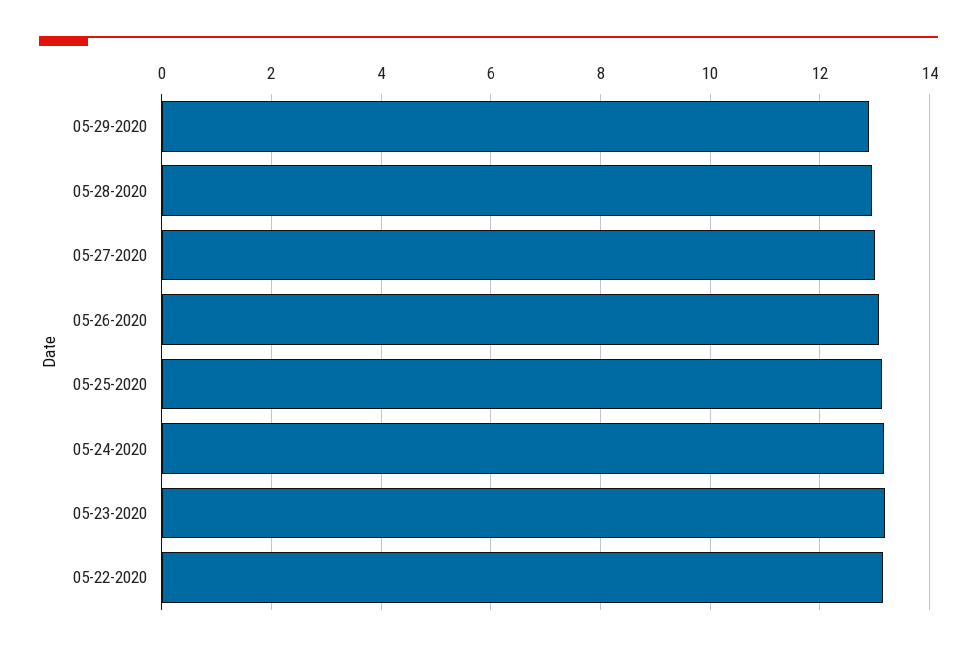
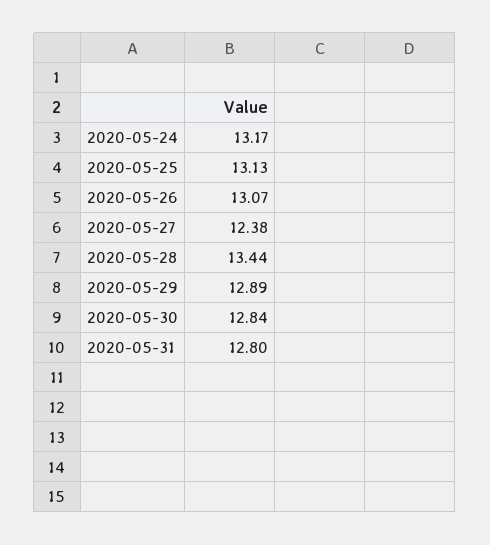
05-28-2020: 13 -> 13.44
05-27-2020: 13 -> 12.38
05-23-2020: 13.2 -> none
05-22-2020: 13.2 -> none
2020-05-30: none -> 12.84
2020-05-31: none -> 12.8

